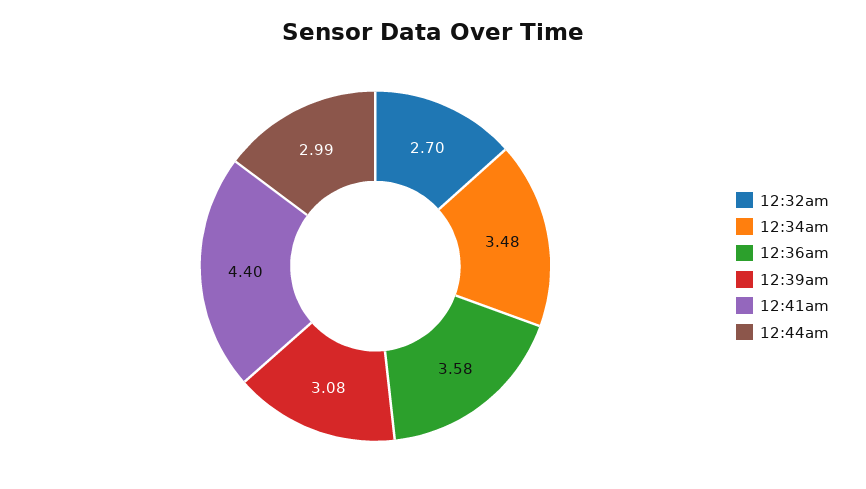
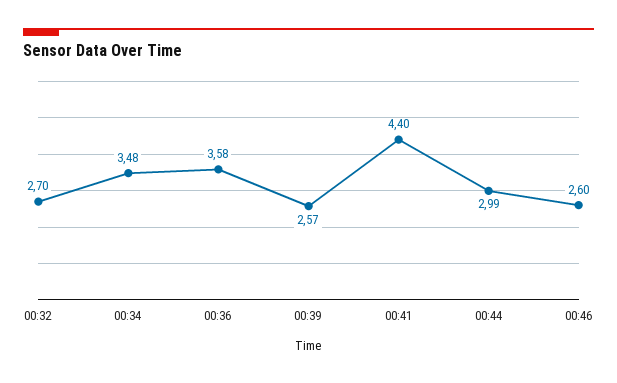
12:39am: 3.08 -> 2.57
00:46: none -> 2.6

